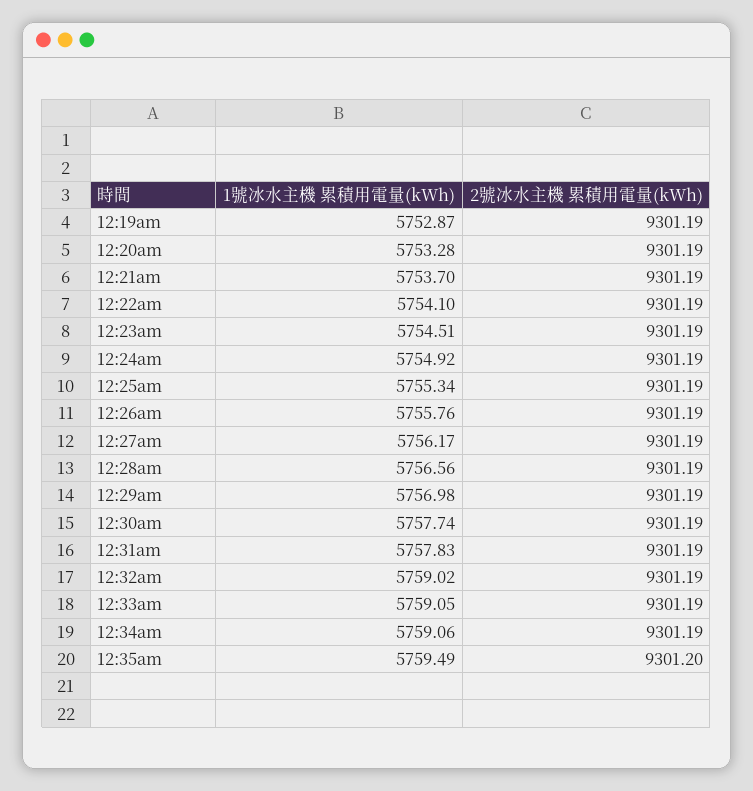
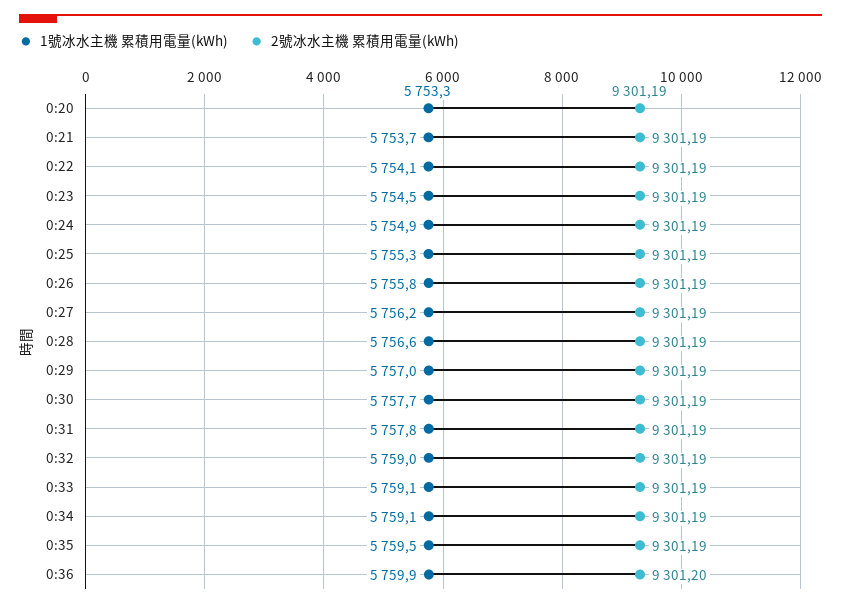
1號冰水主機 累積用電量(kWh), 12:19am: 5752.87 -> none
2號冰水主機 累積用電量(kWh), 12:19am: 9301.19 -> none
2號冰水主機 累積用電量(kWh), 12:35am: 9301.2 -> 9301.19
1號冰水主機 累積用電量(kWh), 0:36: none -> 5759.9
2號冰水主機 累積用電量(kWh), 0:36: none -> 9301.2

